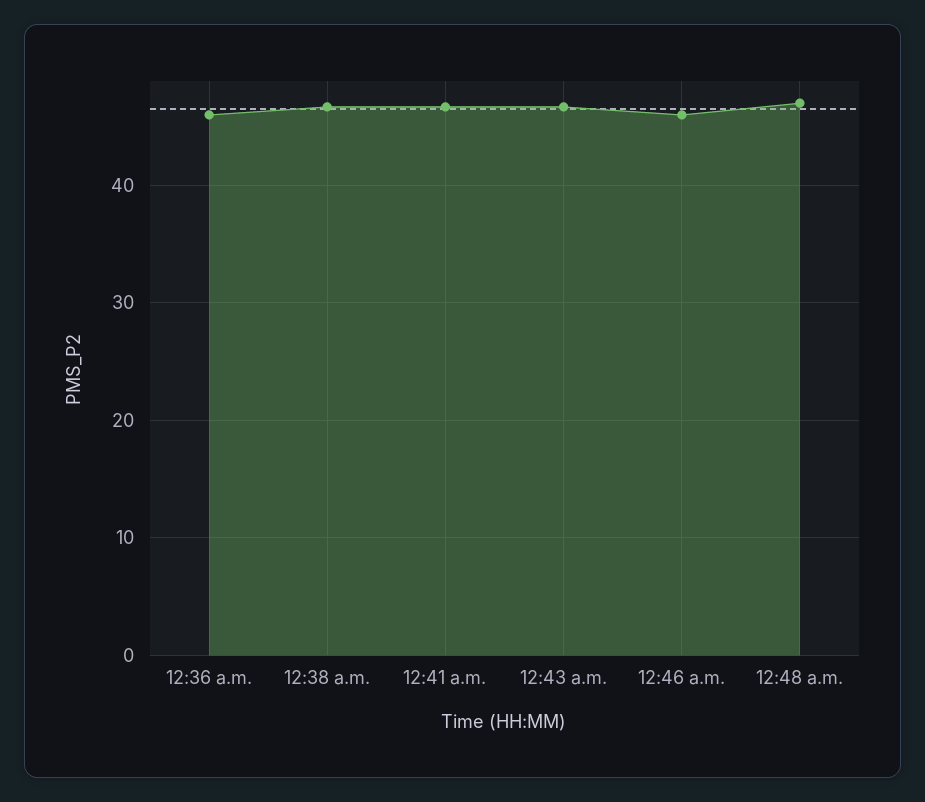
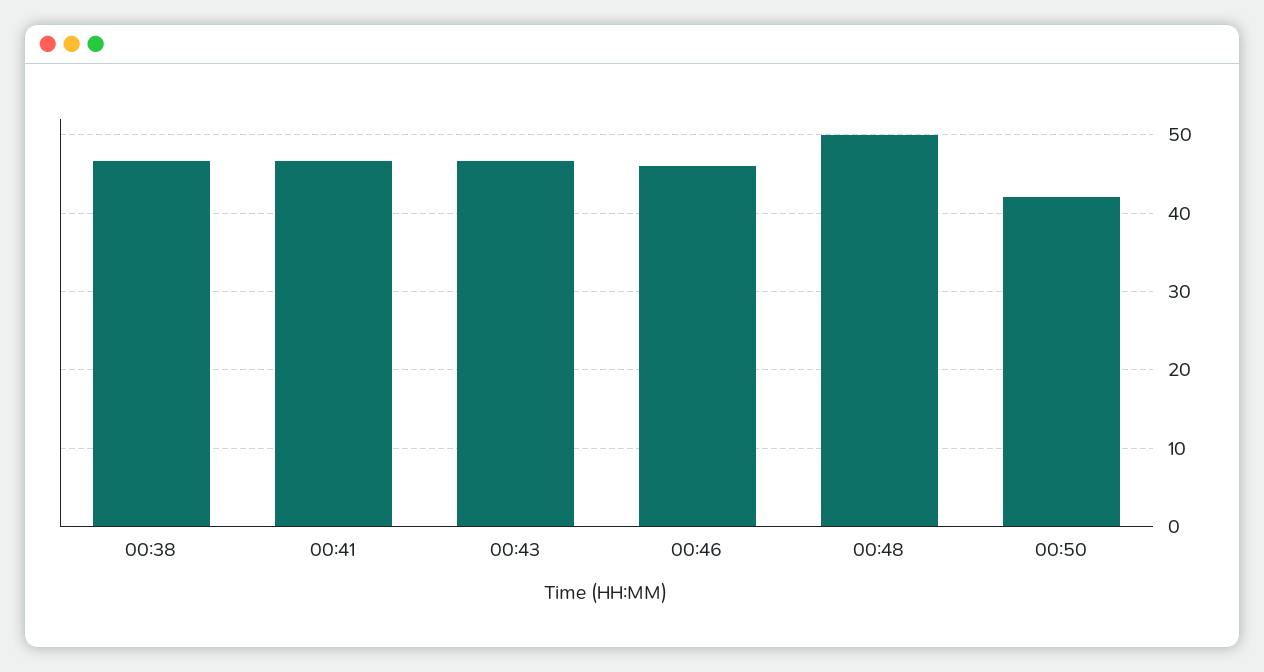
12:36 a.m.: 46 -> none
12:48 a.m.: 47 -> 50
00:50: none -> 42

